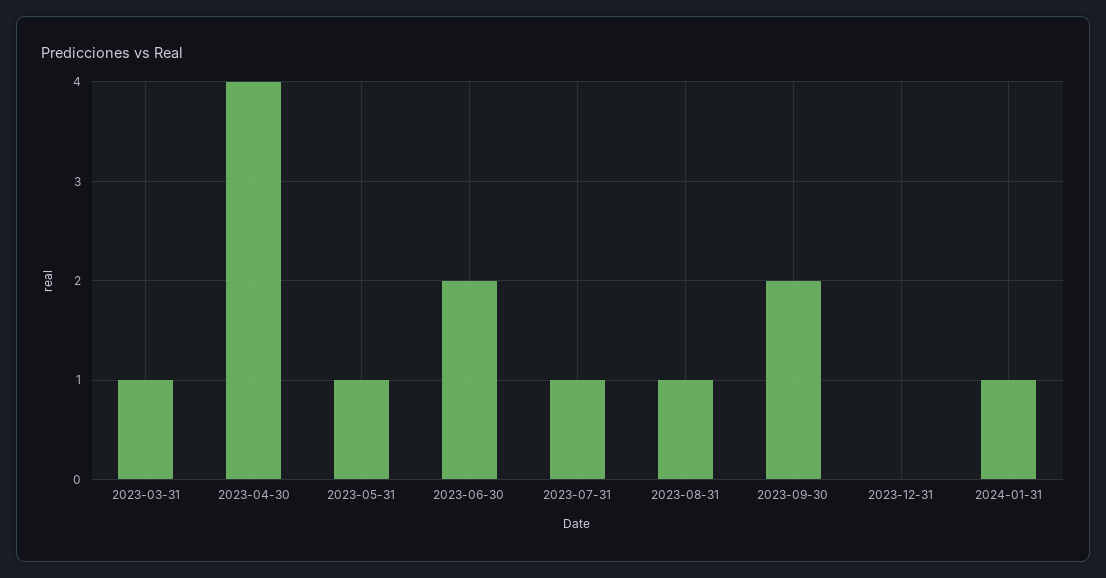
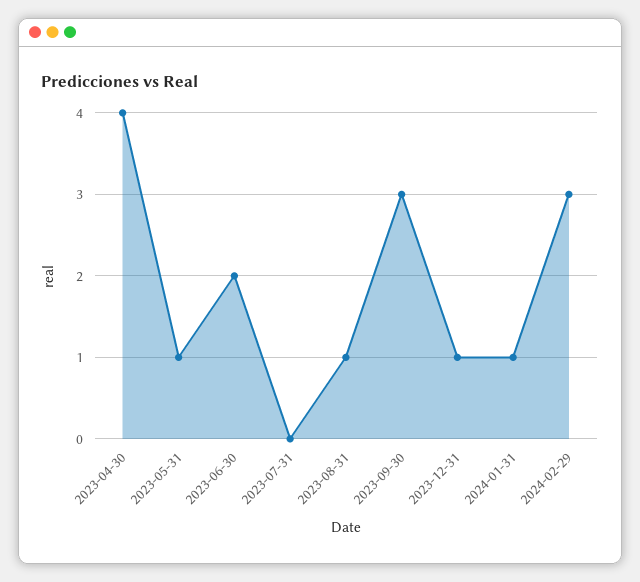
2023-03-31: 1 -> none
2023-07-31: 1 -> 0
2023-09-30: 2 -> 3
2023-12-31: 0 -> 1
2024-02-29: none -> 3

